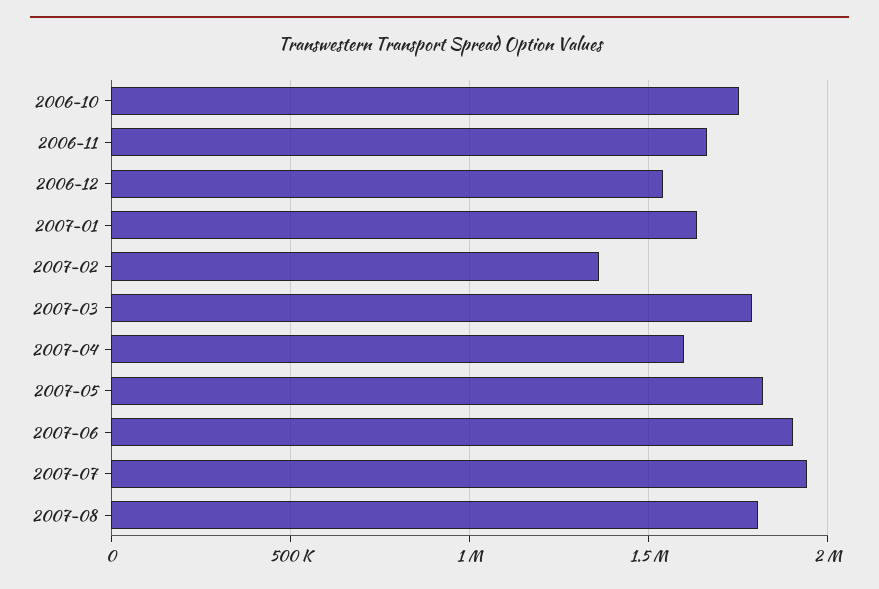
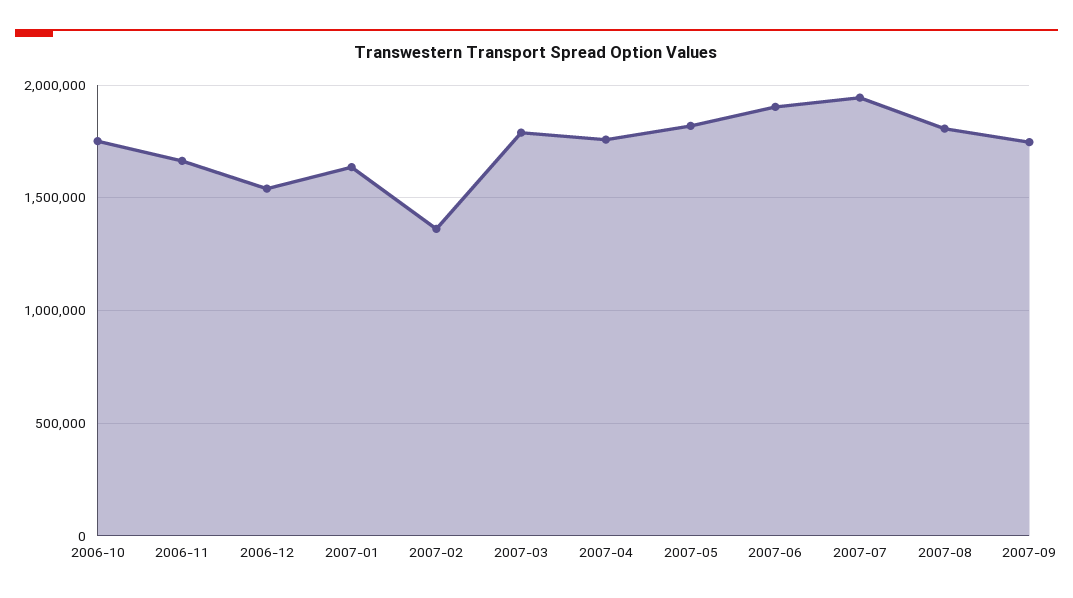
2007-04: 1600000 -> 1750000
2007-09: none -> 1750000

